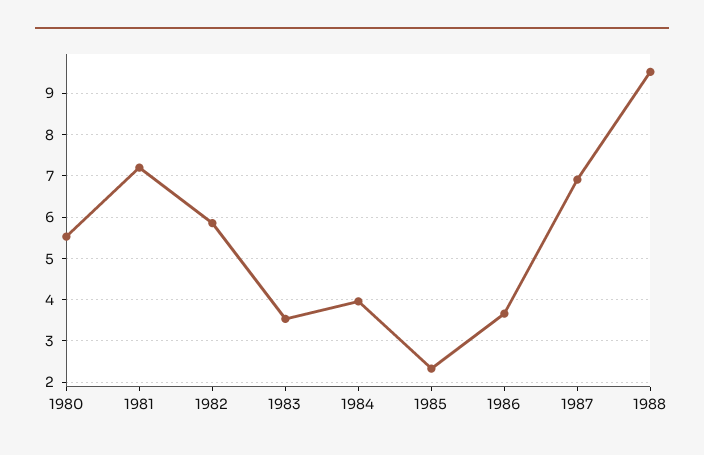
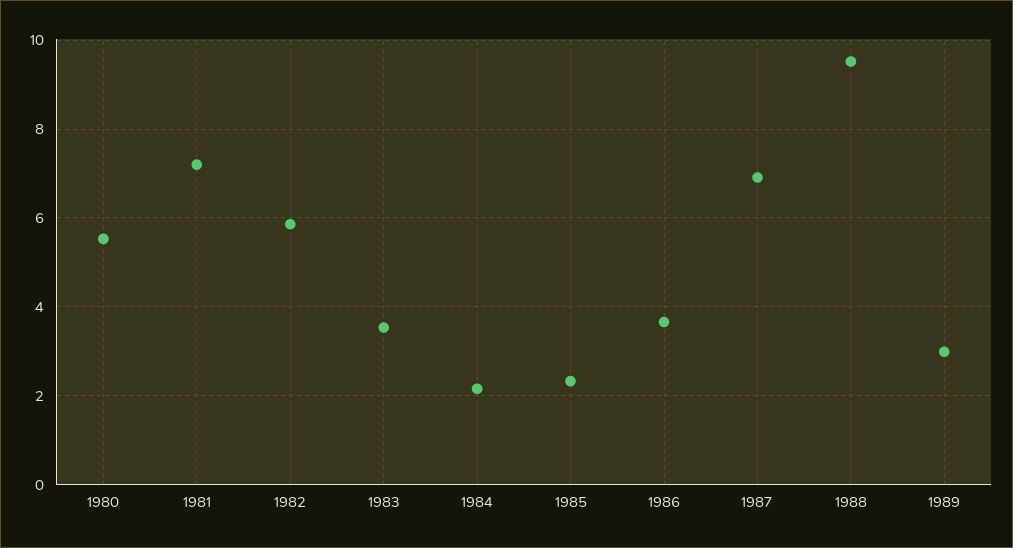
1984: 4 -> 2.2
1989: none -> 3

